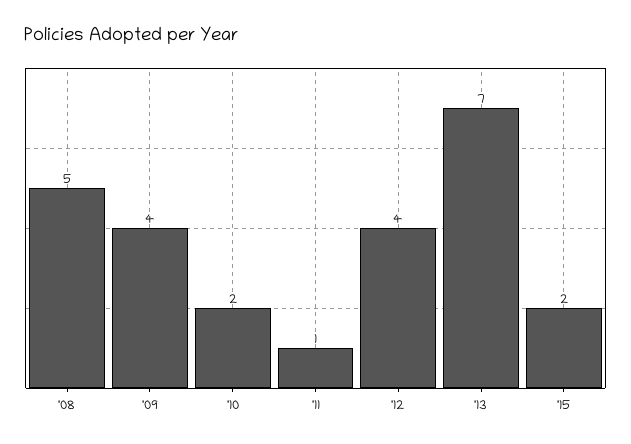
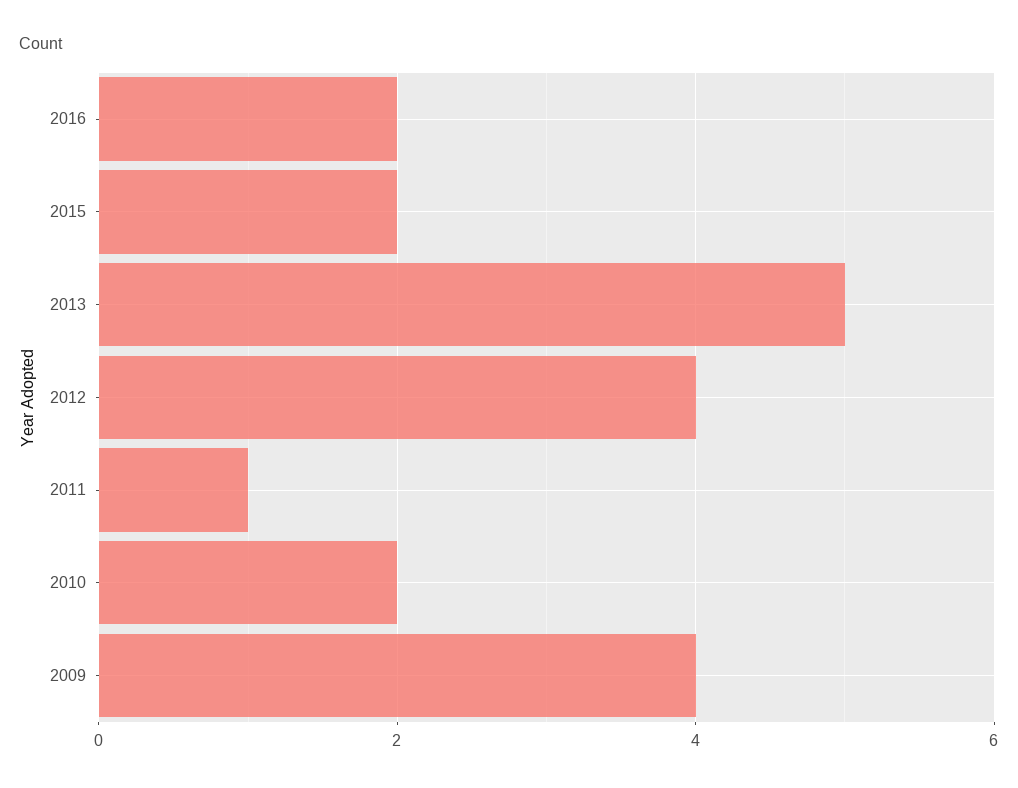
'08: 5 -> none
'13: 7 -> 5
2016: none -> 2

